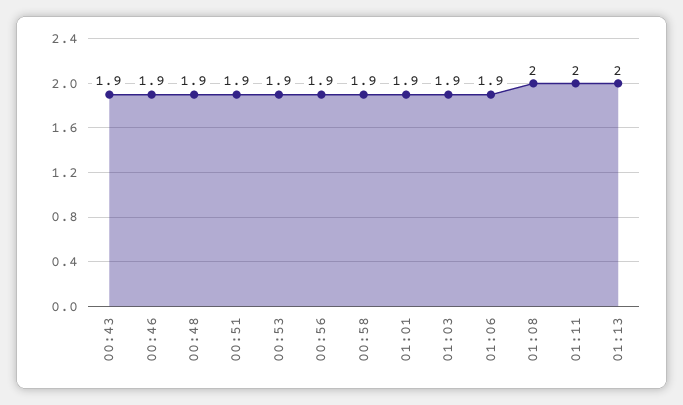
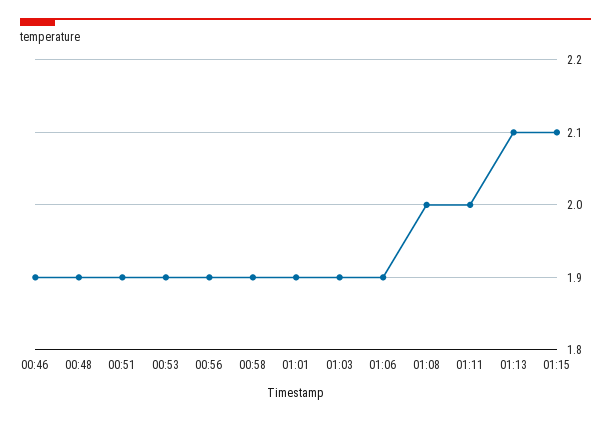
00:43: 1.9 -> none
01:13: 2 -> 2.1
01:15: none -> 2.1

